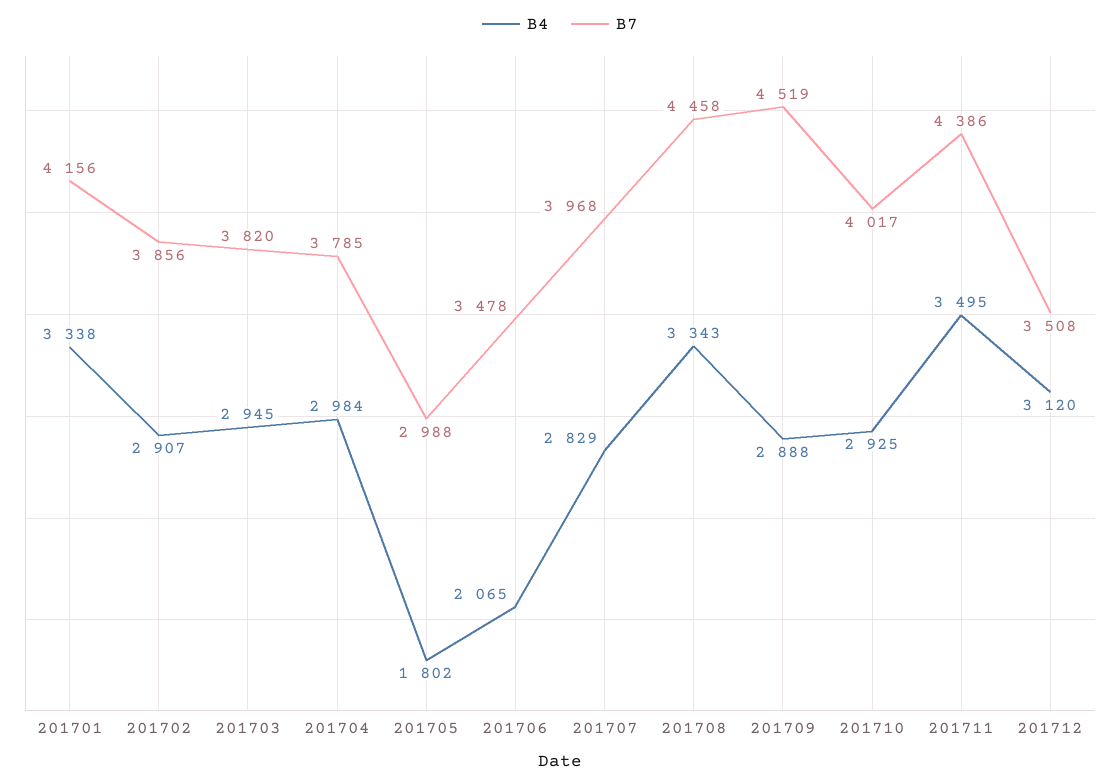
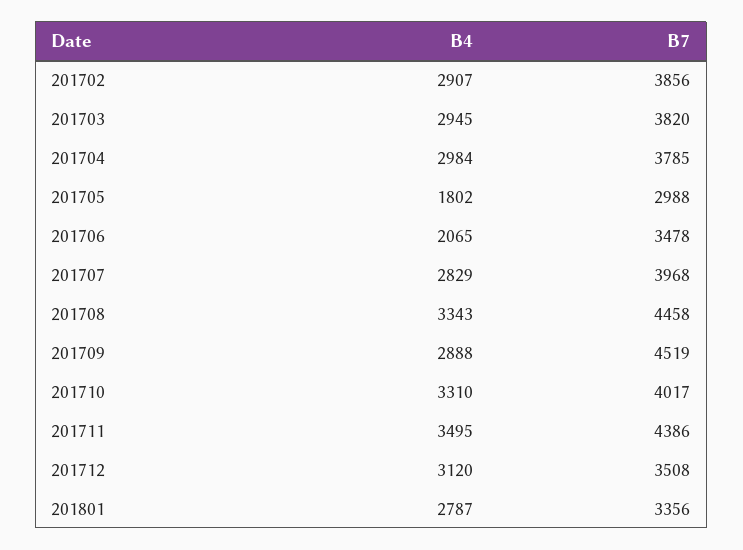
B4, 201701: 3338 -> none
B7, 201701: 4156 -> none
B4, 201710: 2925 -> 3310
B4, 201801: none -> 2787
B7, 201801: none -> 3356

